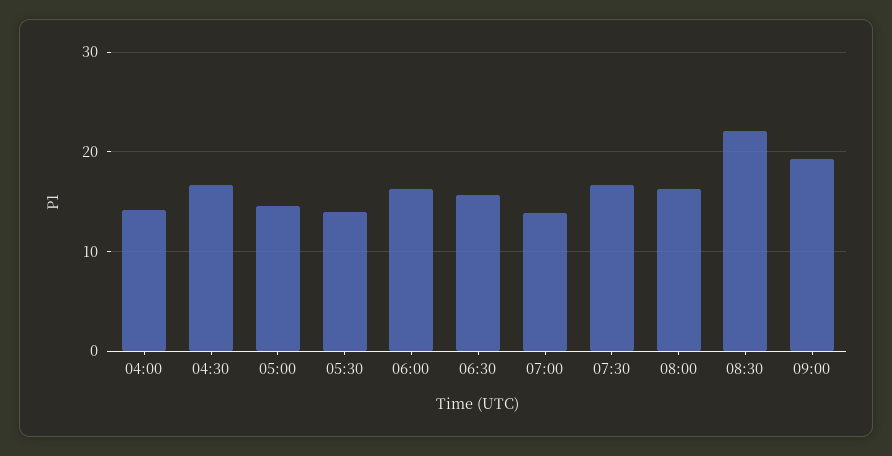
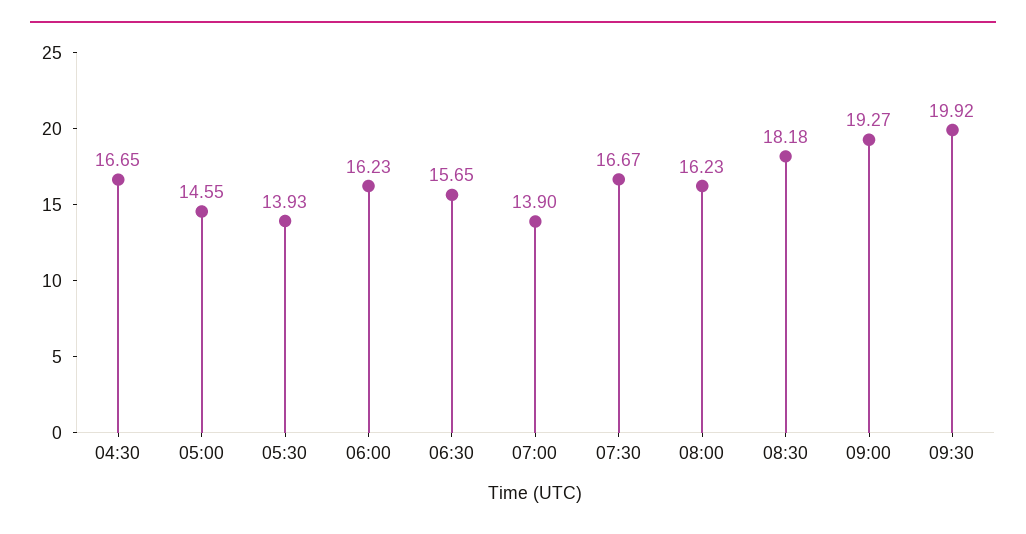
04:00: 14 -> none
08:30: 22 -> 18.18
09:30: none -> 19.92

